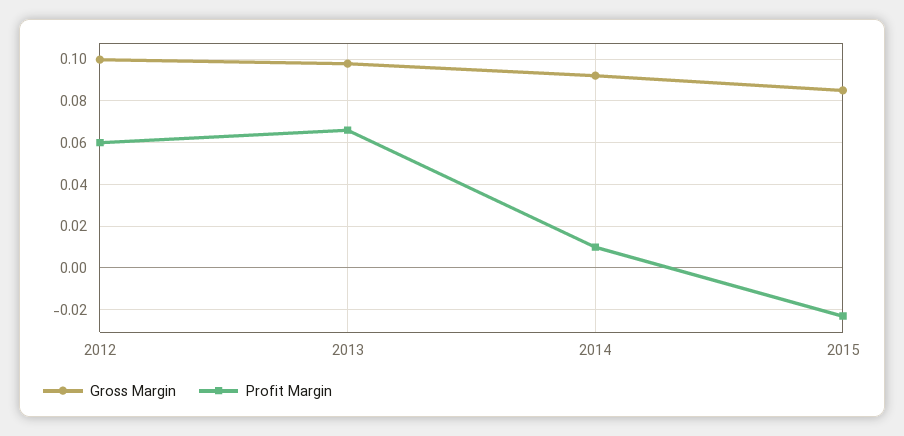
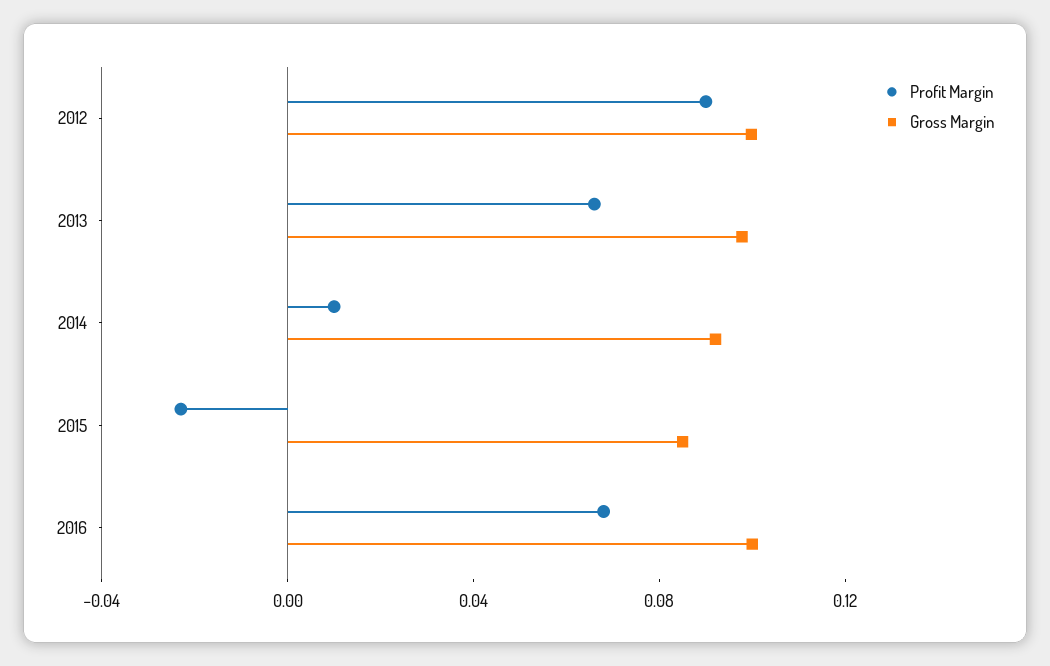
Profit Margin, 2012: 0.06 -> 0.09
Profit Margin, 2016: none -> 0.07
Gross Margin, 2016: none -> 0.1

